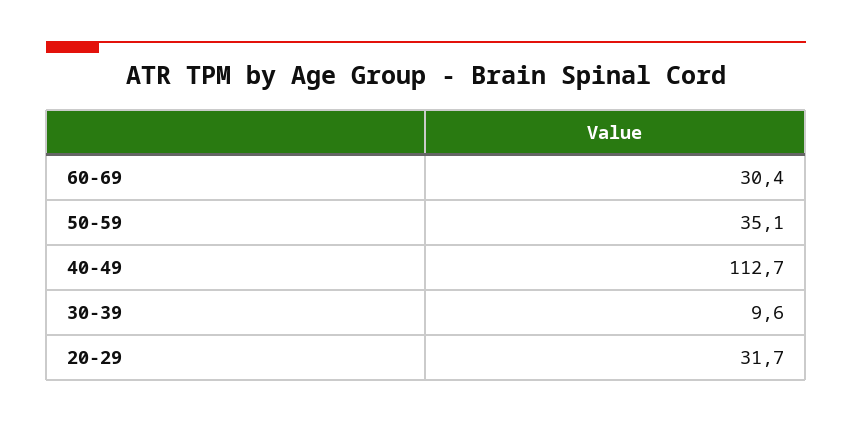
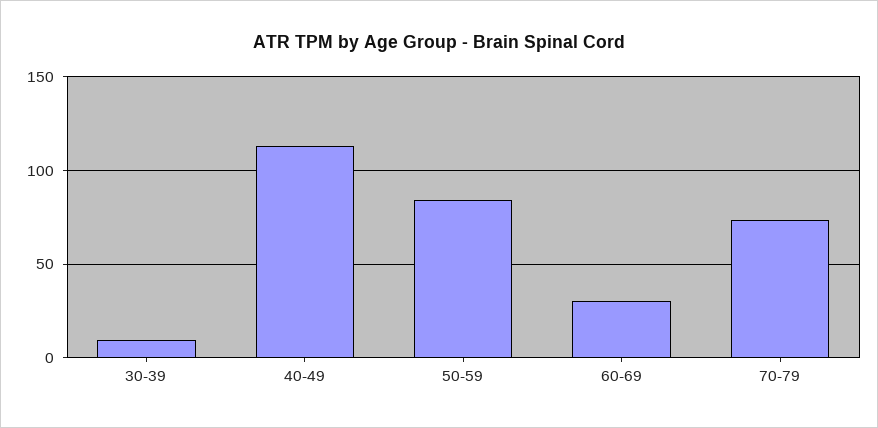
50-59: 35.1 -> 85
20-29: 31.7 -> none
70-79: none -> 75

